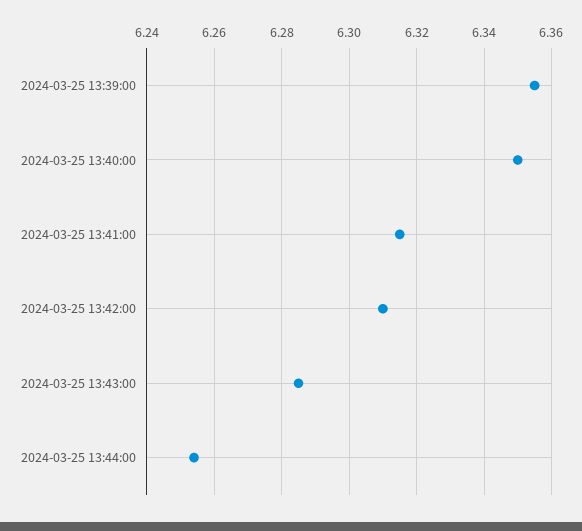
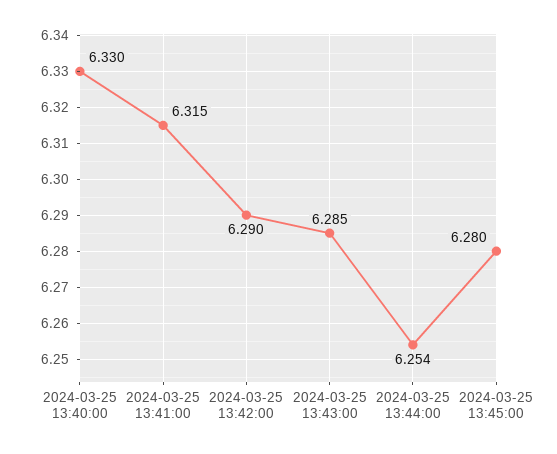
2024-03-25 13:39:00: 6.355 -> none
2024-03-25 13:40:00: 6.35 -> 6.33
2024-03-25 13:42:00: 6.31 -> 6.29
2024-03-25 13:45:00: none -> 6.28

